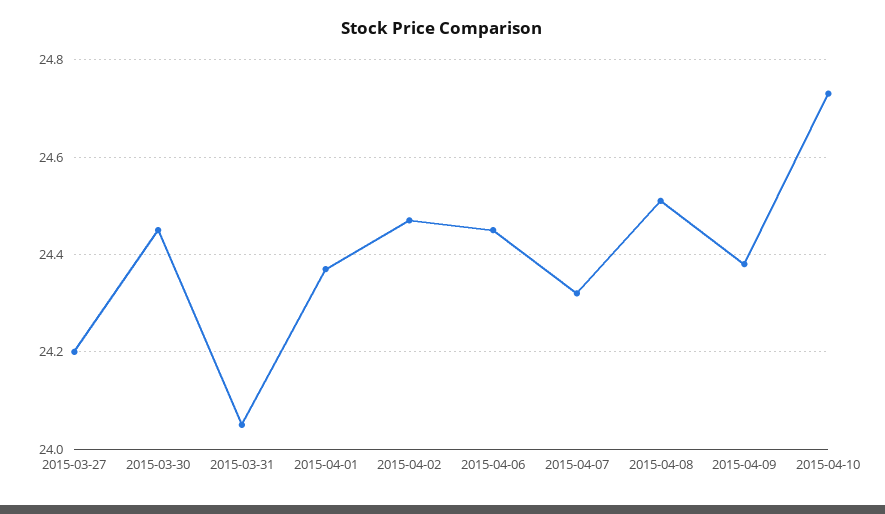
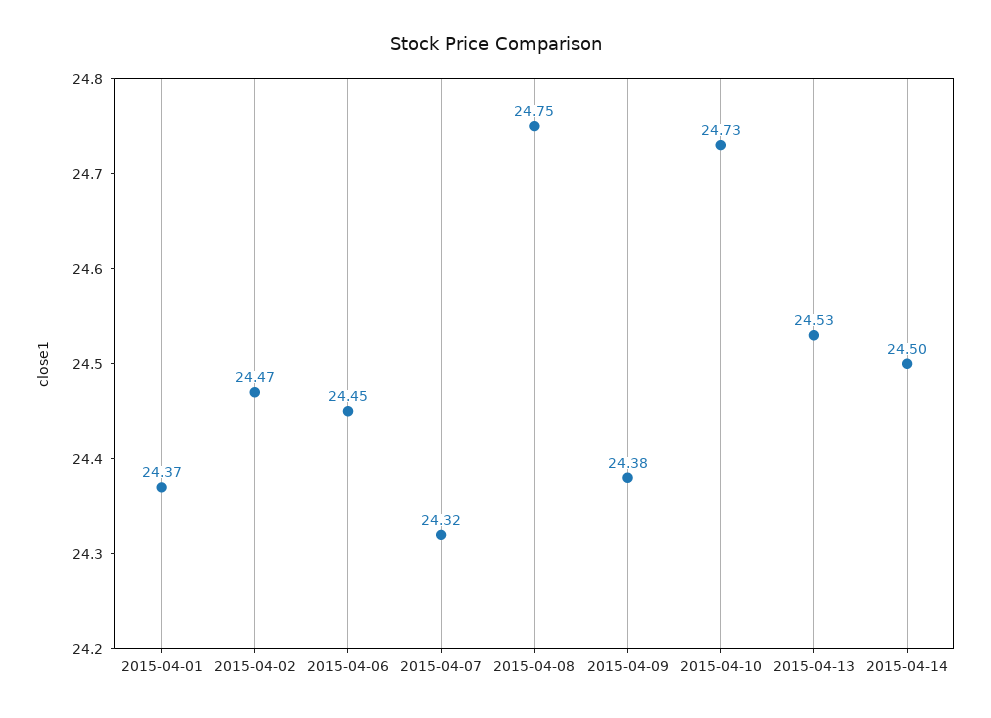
2015-03-27: 24.2 -> none
2015-03-30: 24.45 -> none
2015-03-31: 24.05 -> none
2015-04-08: 24.5 -> 24.75
2015-04-13: none -> 24.53
2015-04-14: none -> 24.5

